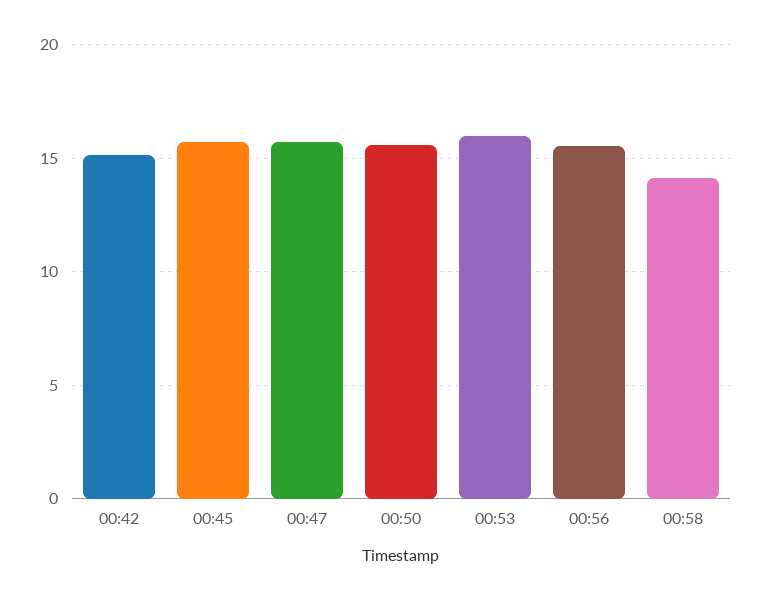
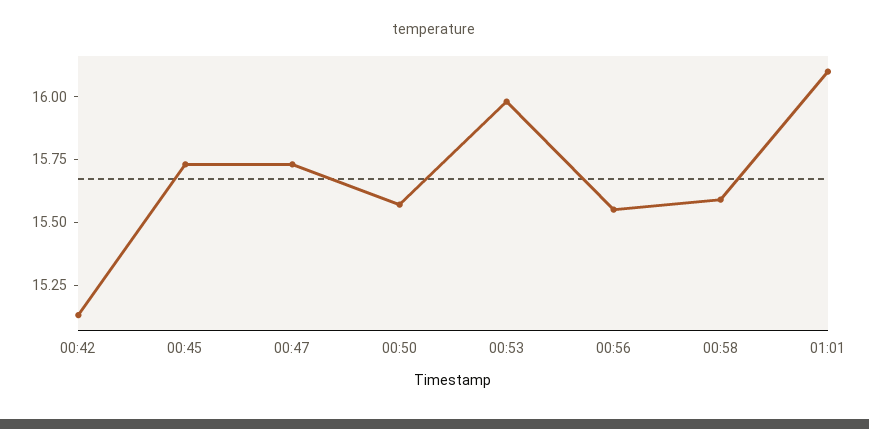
00:58: 14 -> 15.6
01:01: none -> 16.1

